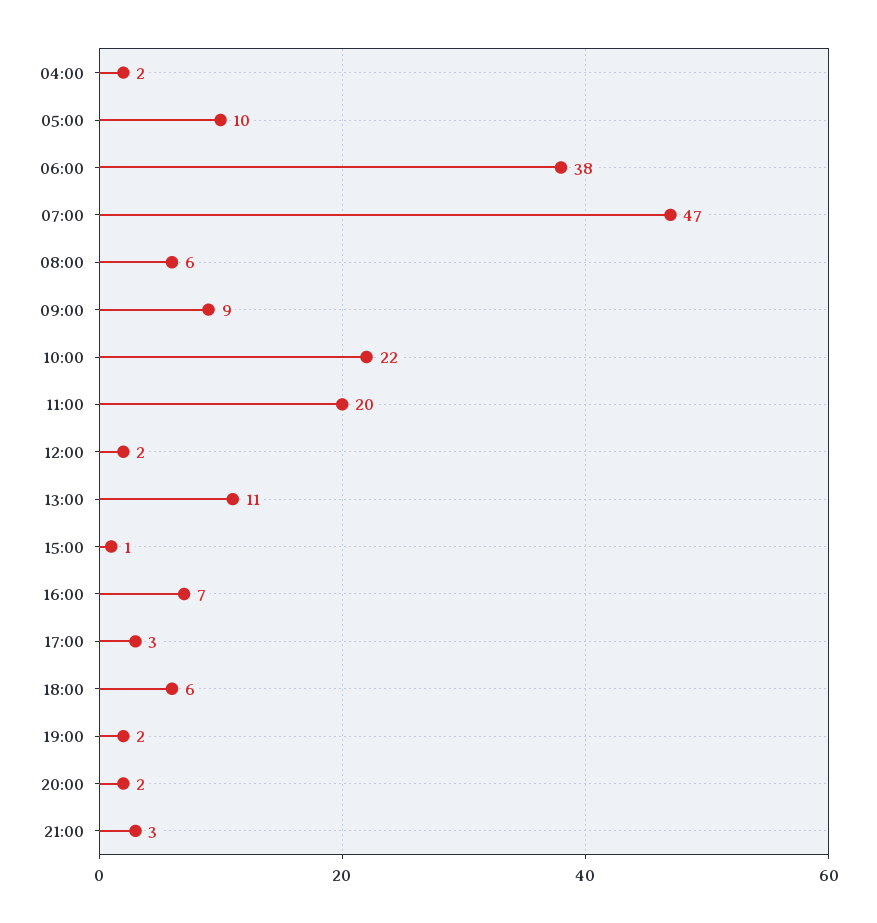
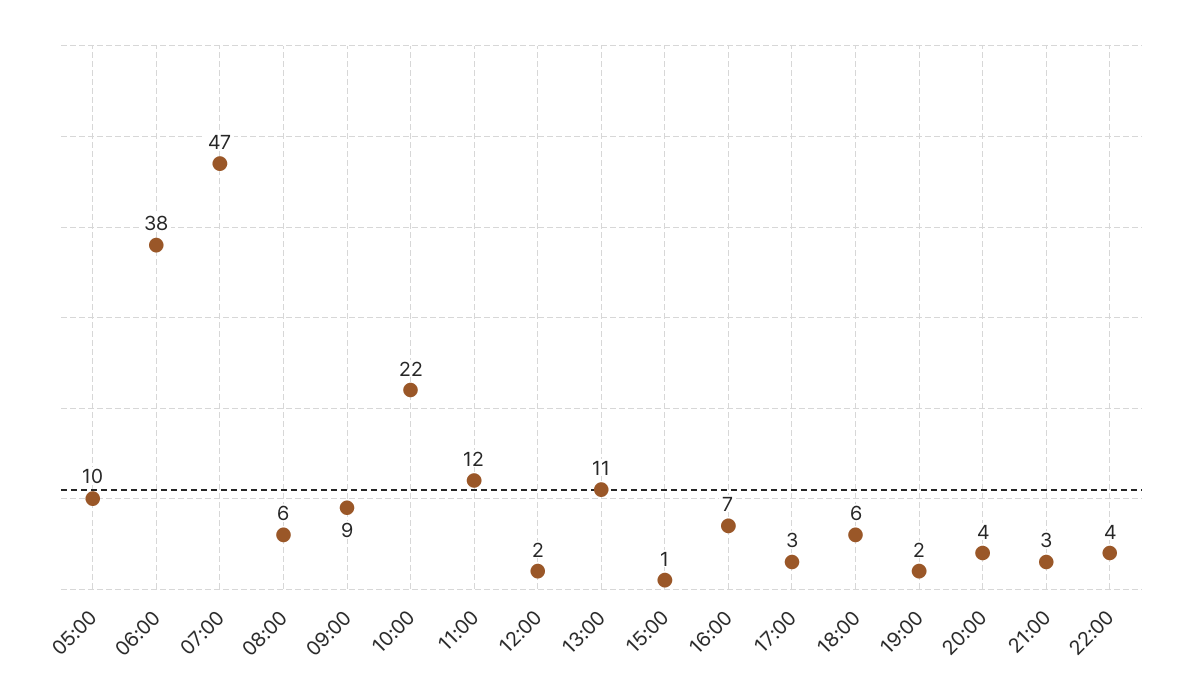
04:00: 2 -> none
11:00: 20 -> 12
20:00: 2 -> 4
22:00: none -> 4

